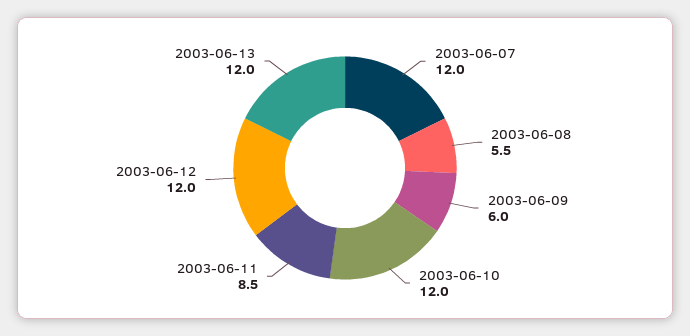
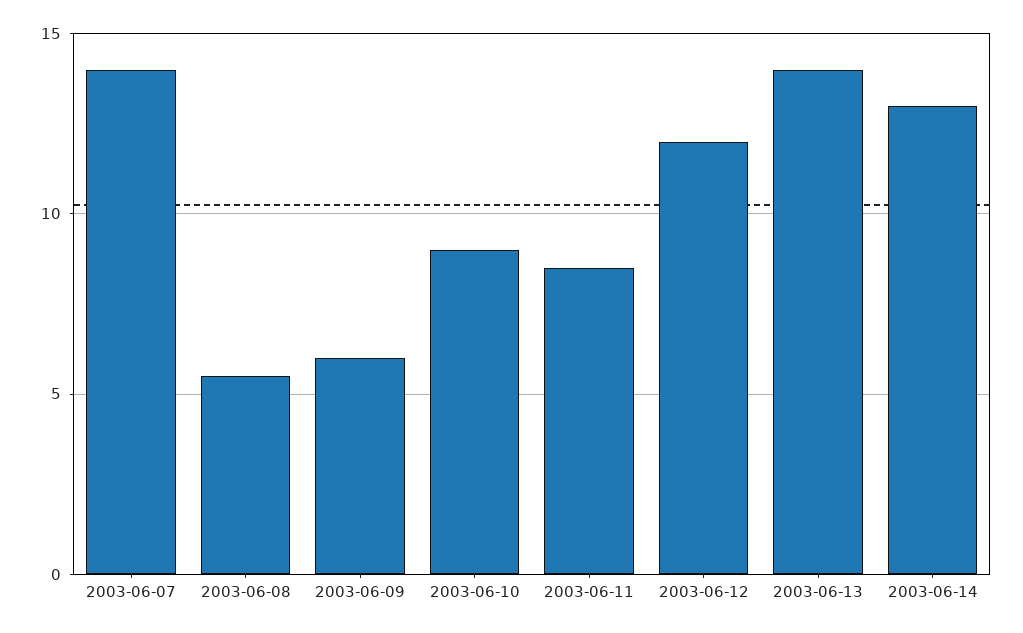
2003-06-07: 12 -> 14
2003-06-10: 12 -> 9
2003-06-13: 12 -> 14
2003-06-14: none -> 13

